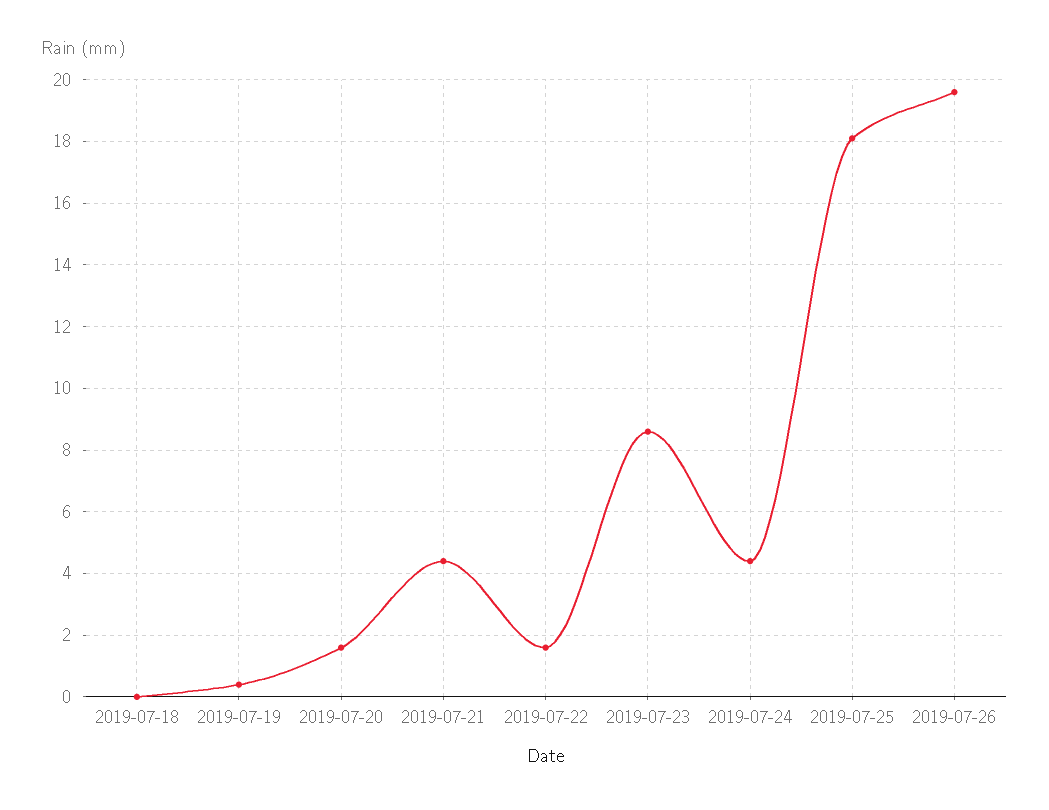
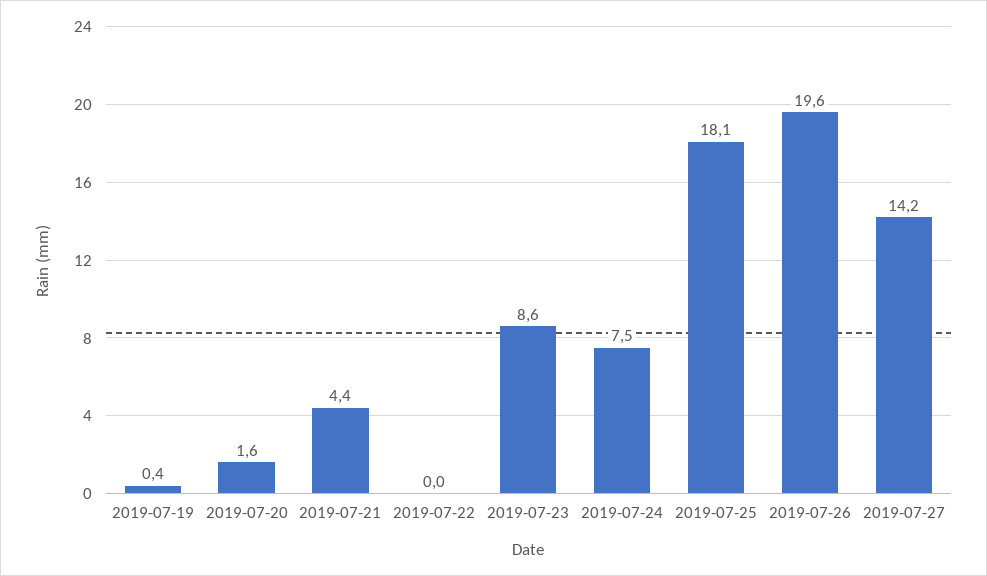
2019-07-18: 0 -> none
2019-07-22: 1.5 -> 0
2019-07-24: 4.5 -> 7.5
2019-07-27: none -> 14.2

